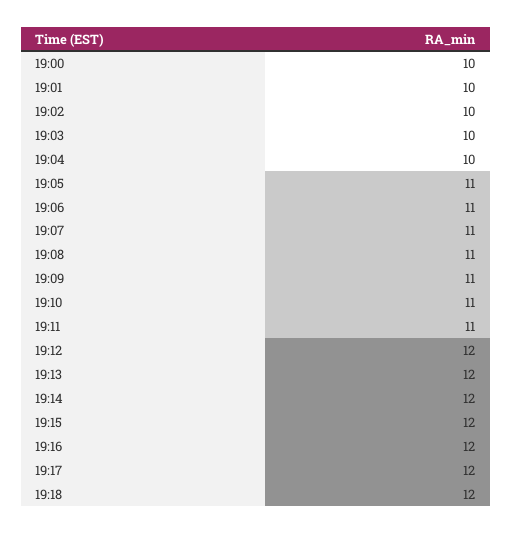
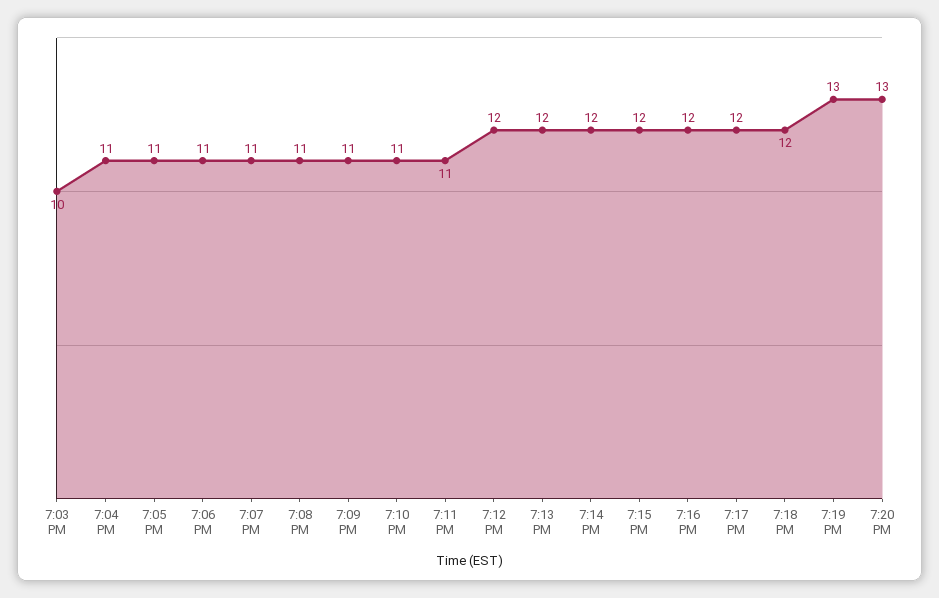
19:00: 10 -> none
19:01: 10 -> none
19:02: 10 -> none
19:04: 10 -> 11
7:19 PM: none -> 13
7:20 PM: none -> 13

